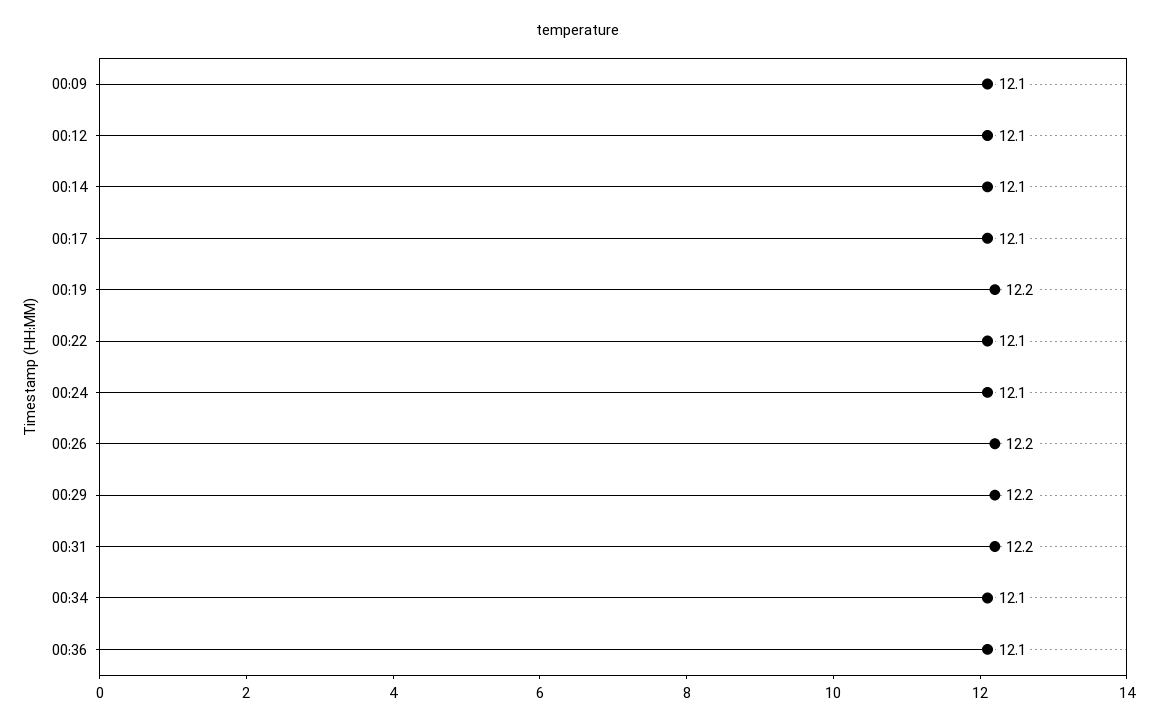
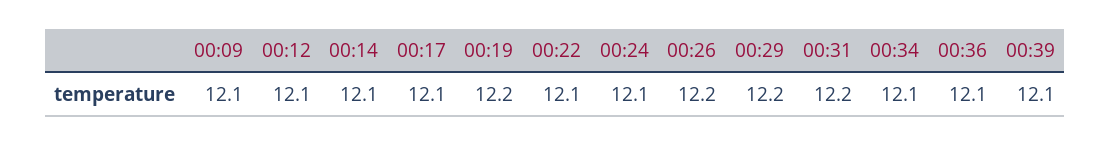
00:39: none -> 12.1

